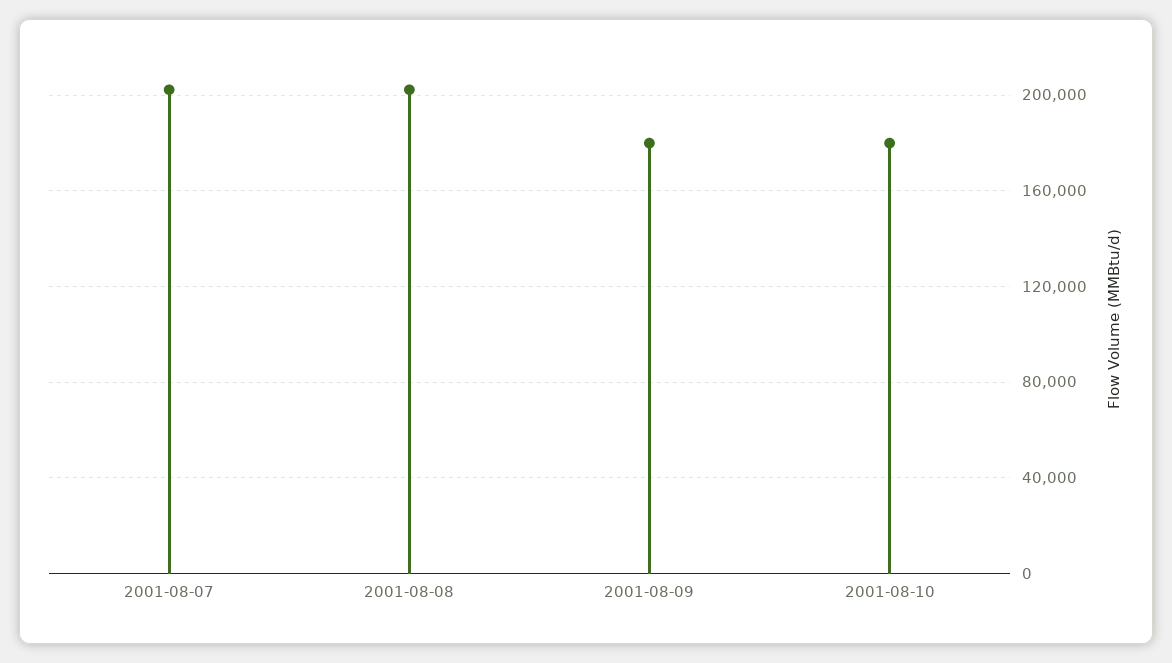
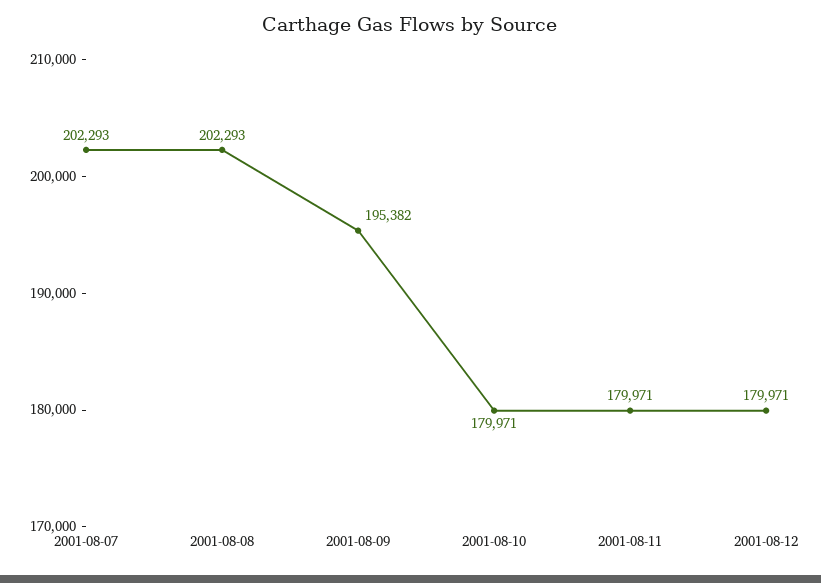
2001-08-09: 180000 -> 195382
2001-08-11: none -> 179971
2001-08-12: none -> 179971

